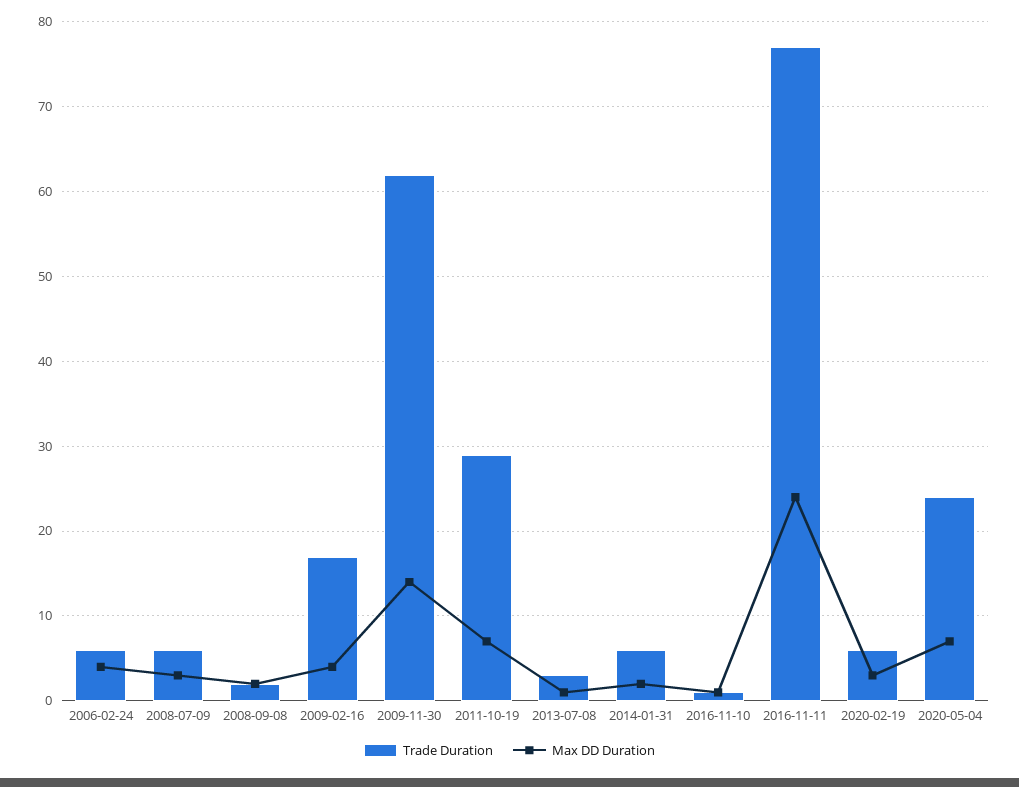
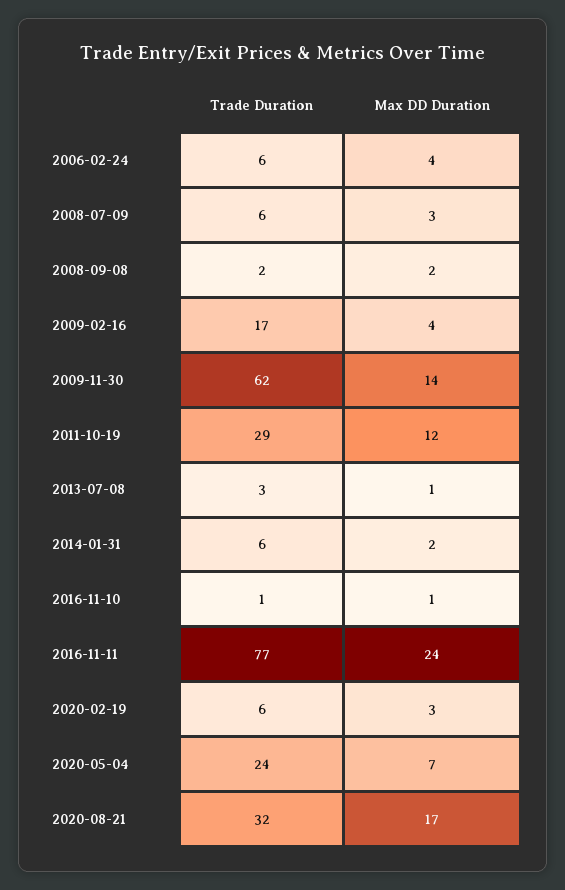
Max DD Duration, 2011-10-19: 7 -> 12
Trade Duration, 2020-08-21: none -> 32
Max DD Duration, 2020-08-21: none -> 17

